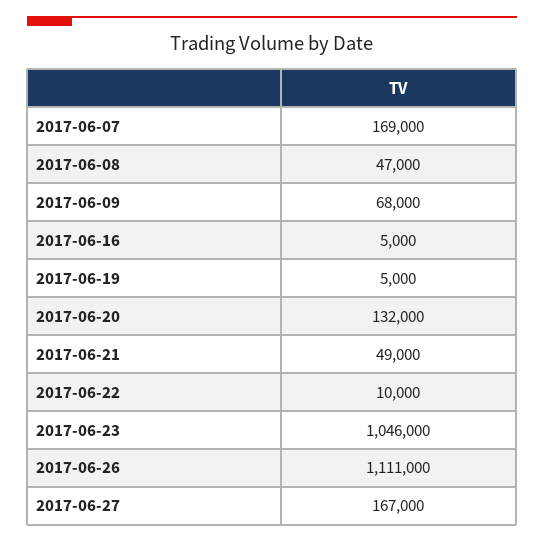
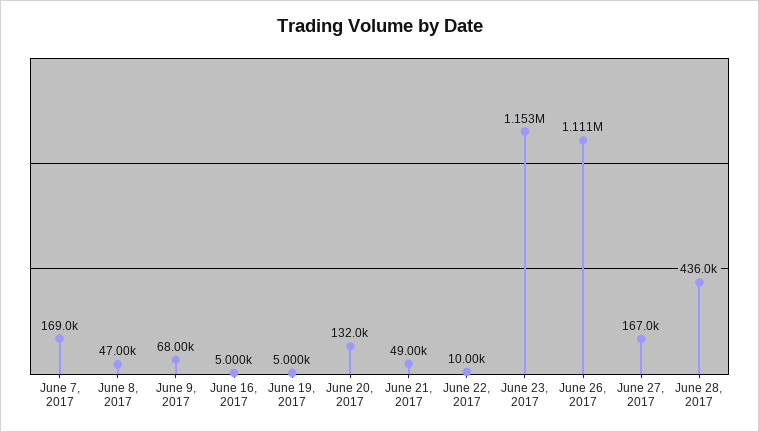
2017-06-23: 1046000 -> 1153000
June 28, 2017: none -> 436000

